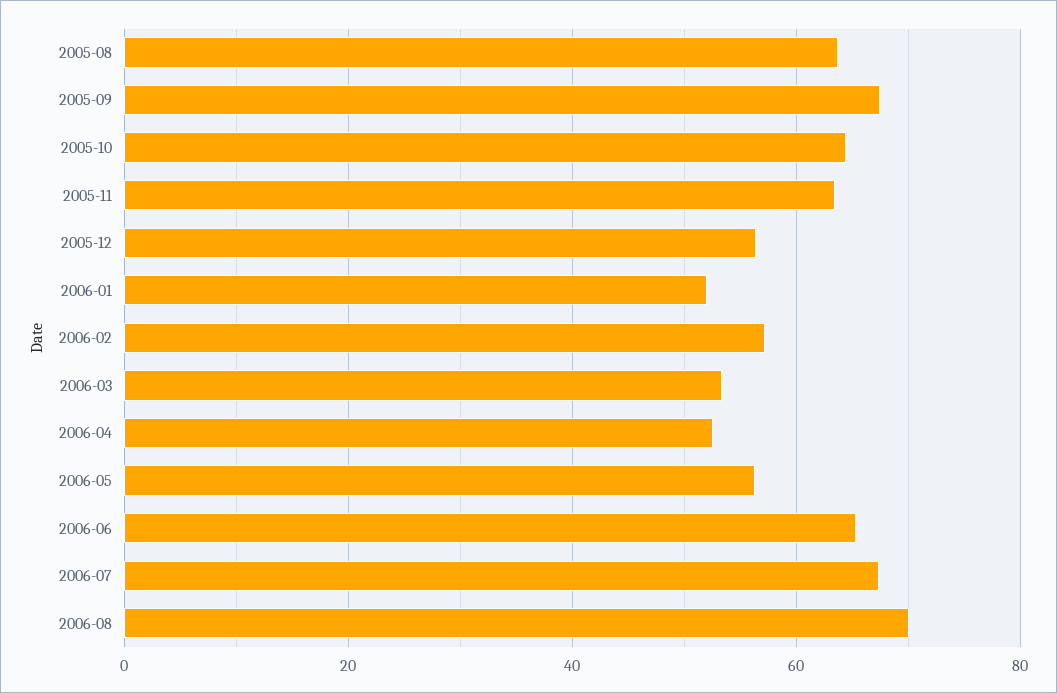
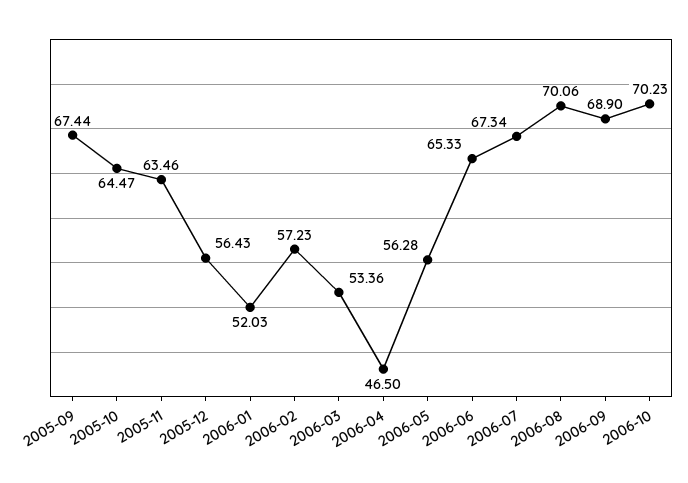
2005-08: 64 -> none
2006-04: 52 -> 46.5
2006-09: none -> 68.9
2006-10: none -> 70.23

